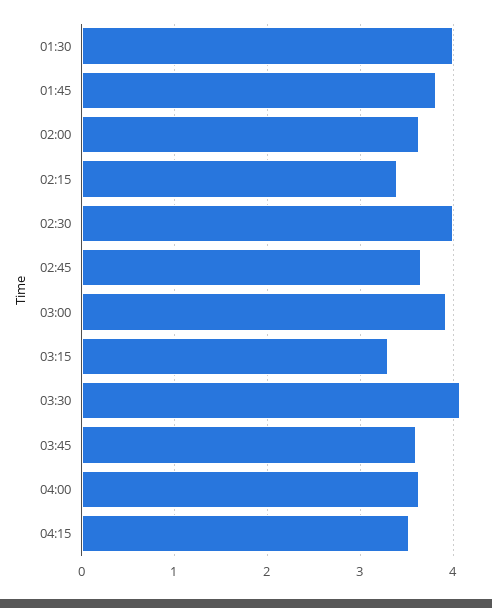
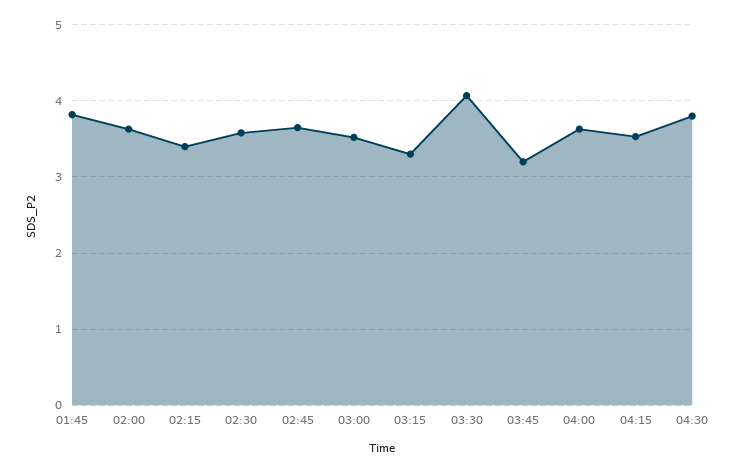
01:30: 4 -> none
02:30: 4 -> 3.6
03:00: 3.9 -> 3.5
03:45: 3.6 -> 3.2
04:30: none -> 3.8

